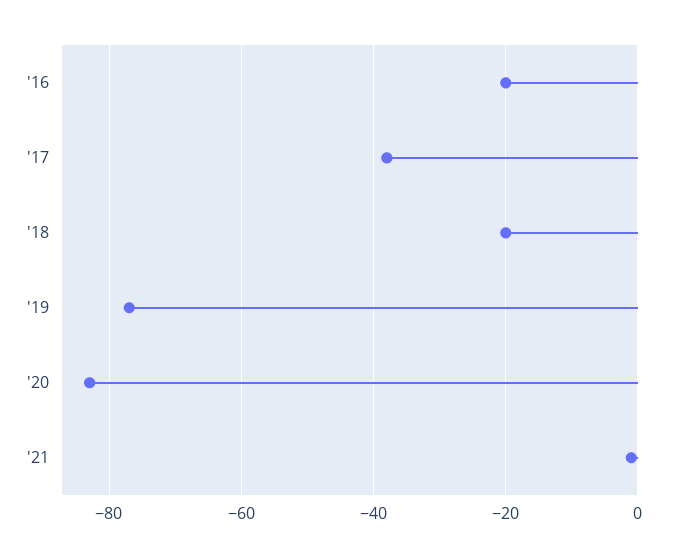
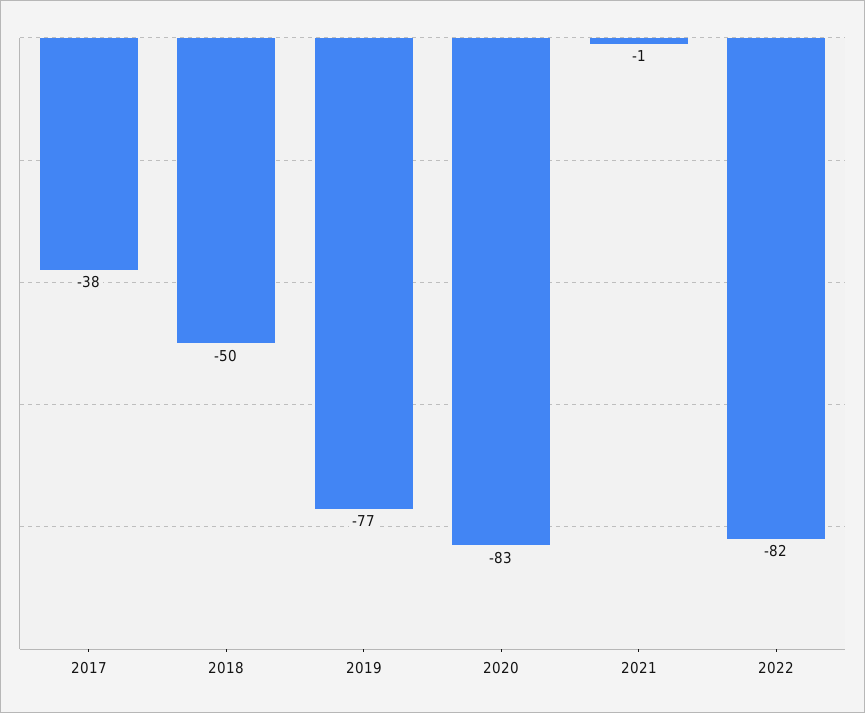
'16: -20 -> none
'18: -20 -> -50
2022: none -> -82

